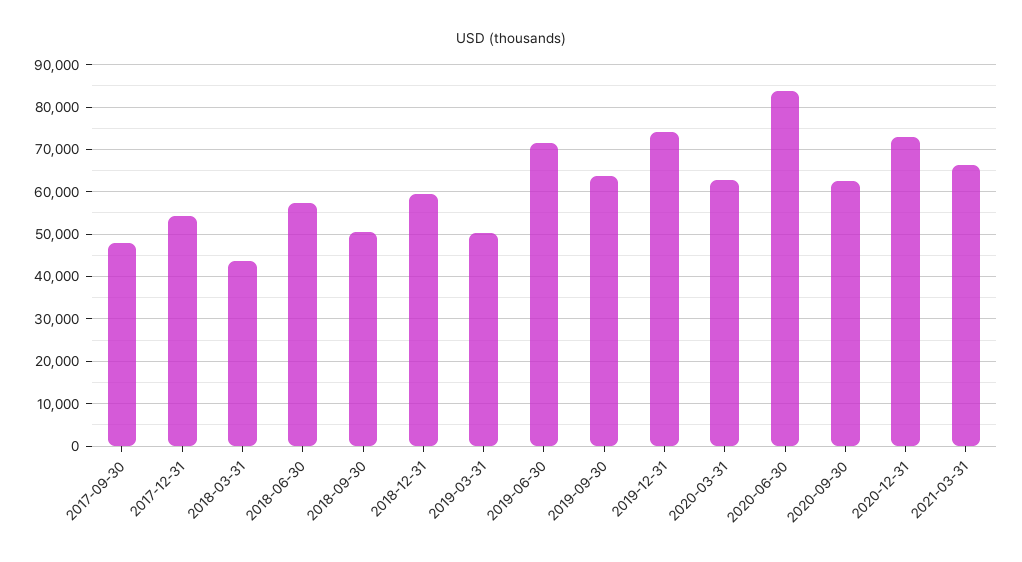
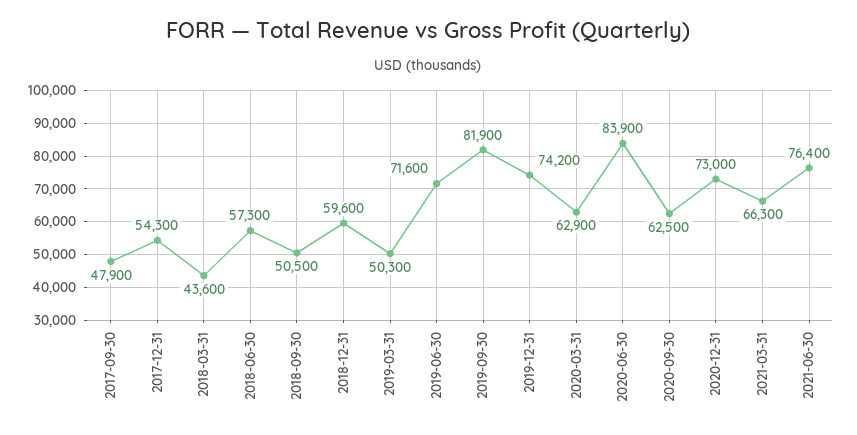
2019-09-30: 64000 -> 81900
2021-06-30: none -> 76400

